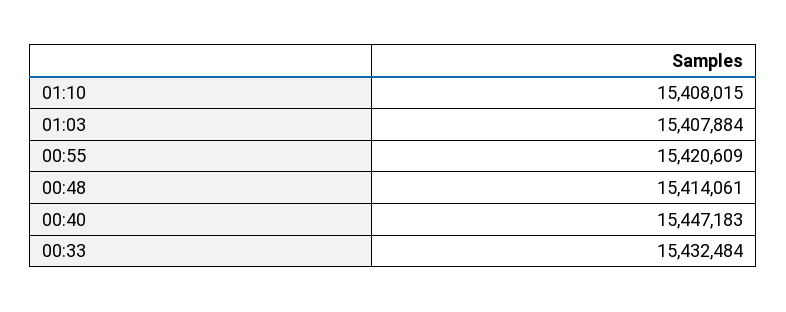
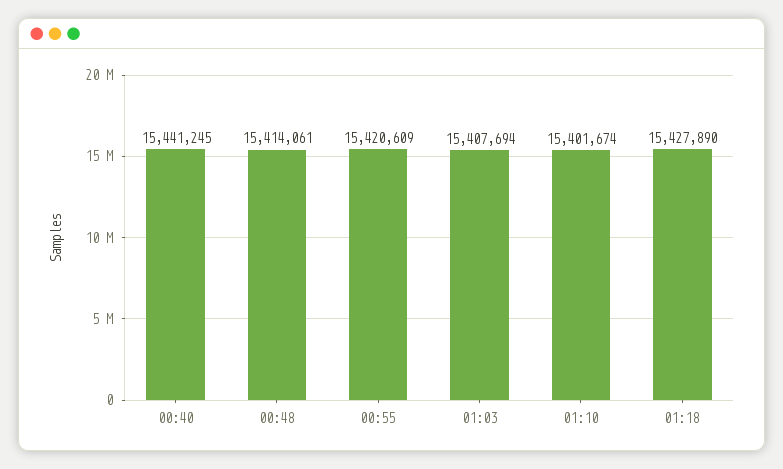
01:10: 15408015 -> 15401674
01:03: 15407884 -> 15407694
00:40: 15447183 -> 15441245
00:33: 15432484 -> none
01:18: none -> 15427890

